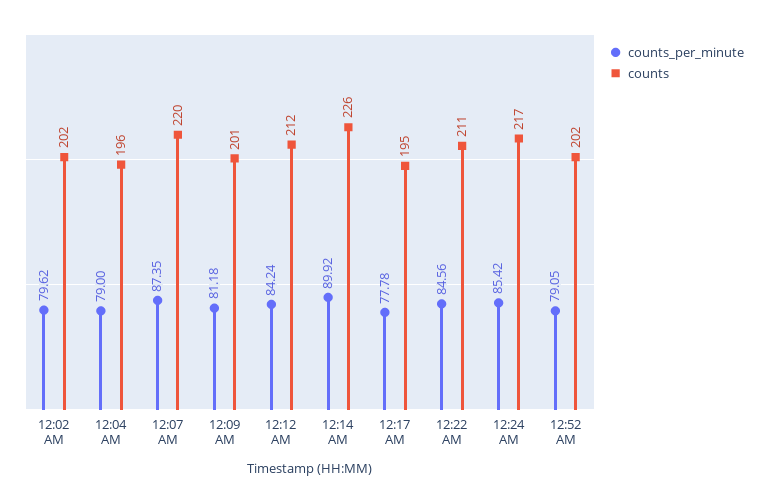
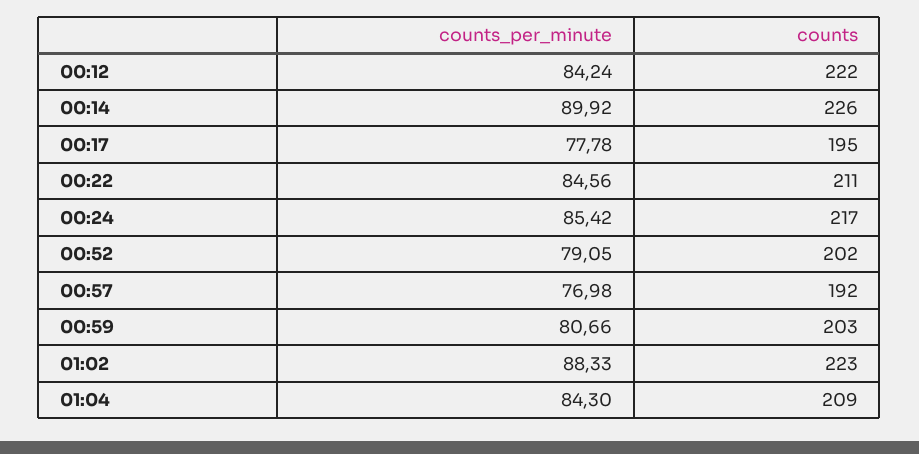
counts_per_minute, 12:02 AM: 79.62 -> none
counts, 12:02 AM: 202 -> none
counts_per_minute, 12:04 AM: 79 -> none
counts, 12:04 AM: 196 -> none
counts_per_minute, 12:07 AM: 87.35 -> none
counts, 12:07 AM: 220 -> none
counts_per_minute, 12:09 AM: 81.18 -> none
counts, 12:09 AM: 201 -> none
counts, 12:12 AM: 212 -> 222
counts_per_minute, 00:57: none -> 76.98
counts, 00:57: none -> 192
counts_per_minute, 00:59: none -> 80.66
counts, 00:59: none -> 203
counts_per_minute, 01:02: none -> 88.33
counts, 01:02: none -> 223
counts_per_minute, 01:04: none -> 84.3
counts, 01:04: none -> 209

